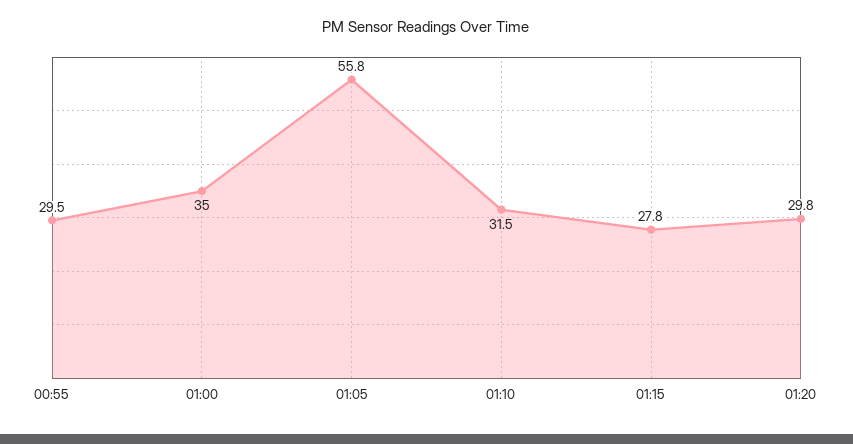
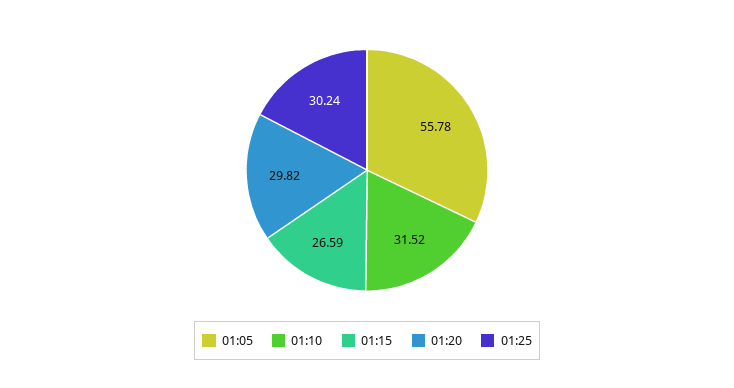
00:55: 29.5 -> none
01:00: 35 -> none
01:15: 27.8 -> 26.59
01:25: none -> 30.24

